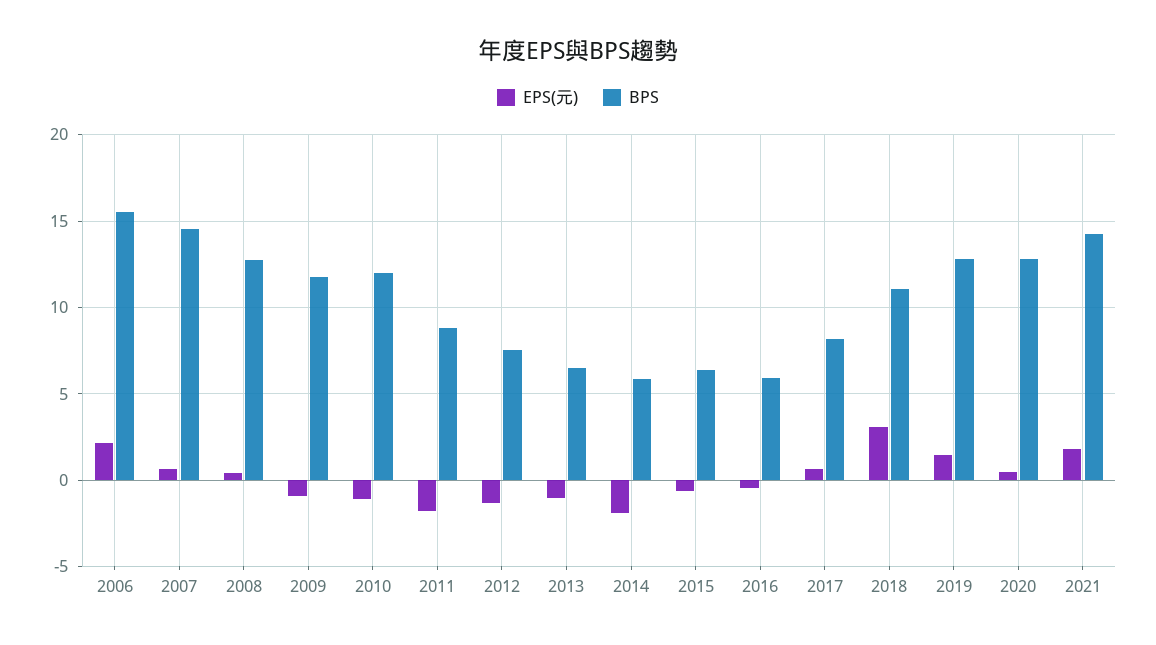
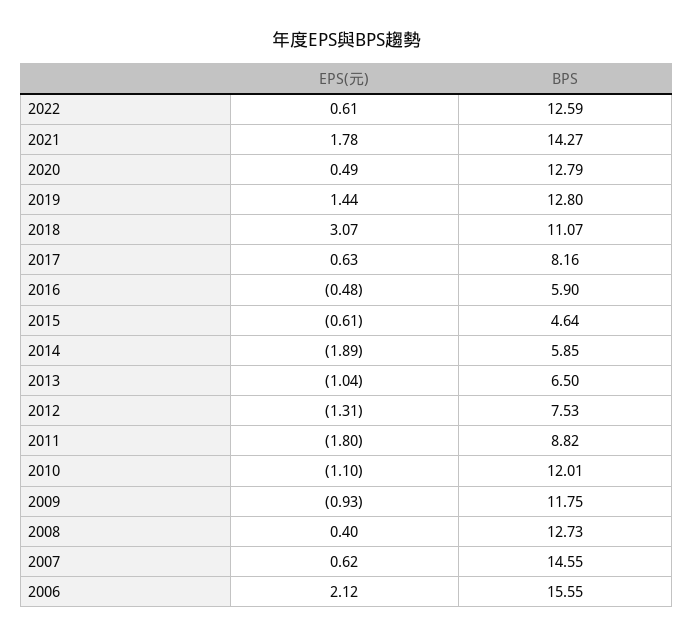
BPS, 2015: 6.5 -> 4.64
EPS(元), 2022: none -> 0.61
BPS, 2022: none -> 12.59

